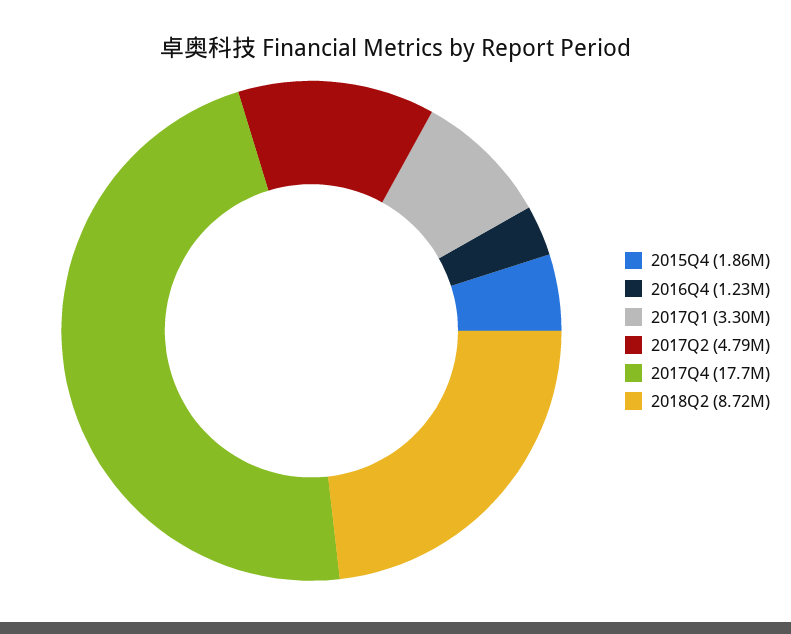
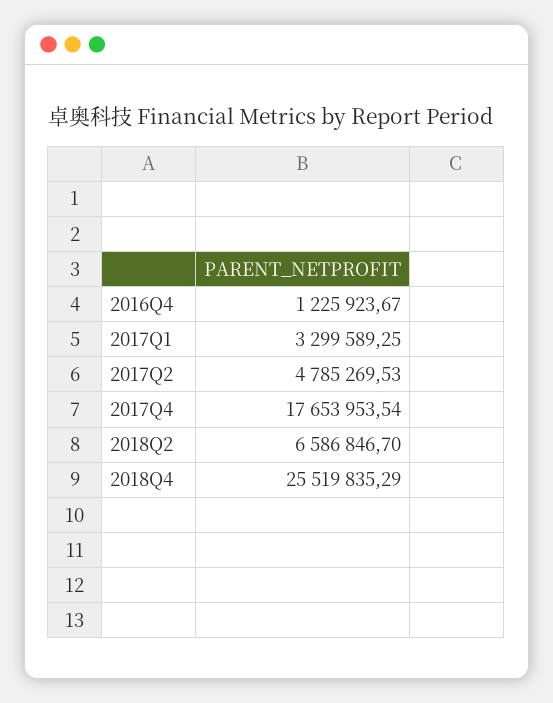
2015Q4: 1860000 -> none
2018Q2: 8720000 -> 6586846.7
2018Q4: none -> 25519835.29

